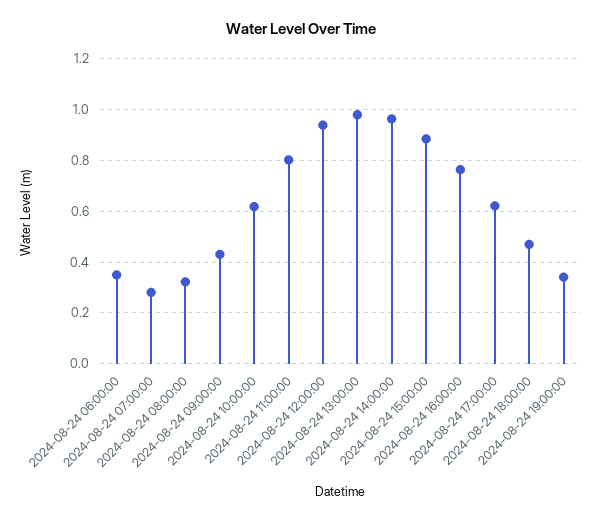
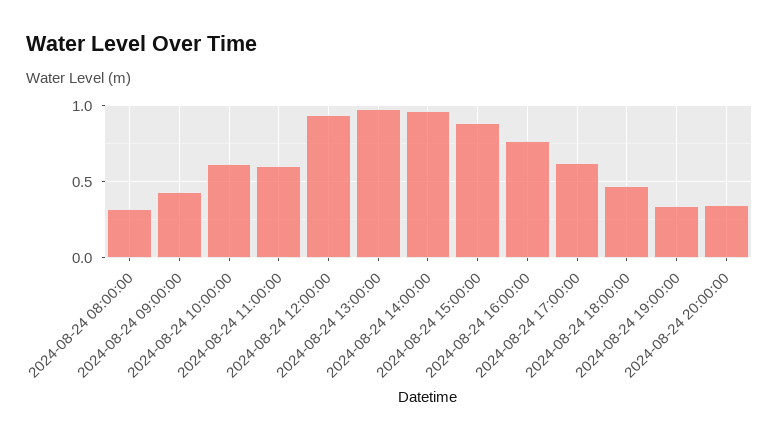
2024-08-24 06:00:00: 0.35 -> none
2024-08-24 07:00:00: 0.275 -> none
2024-08-24 11:00:00: 0.8 -> 0.6
2024-08-24 20:00:00: none -> 0.35

